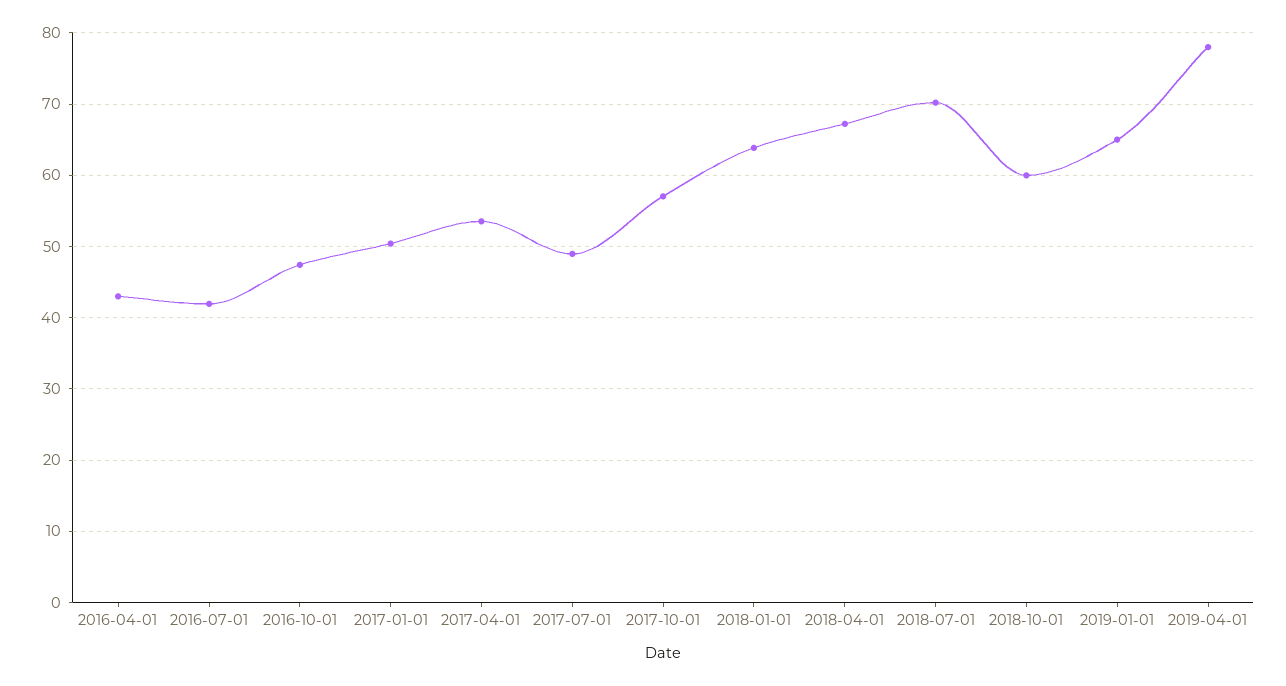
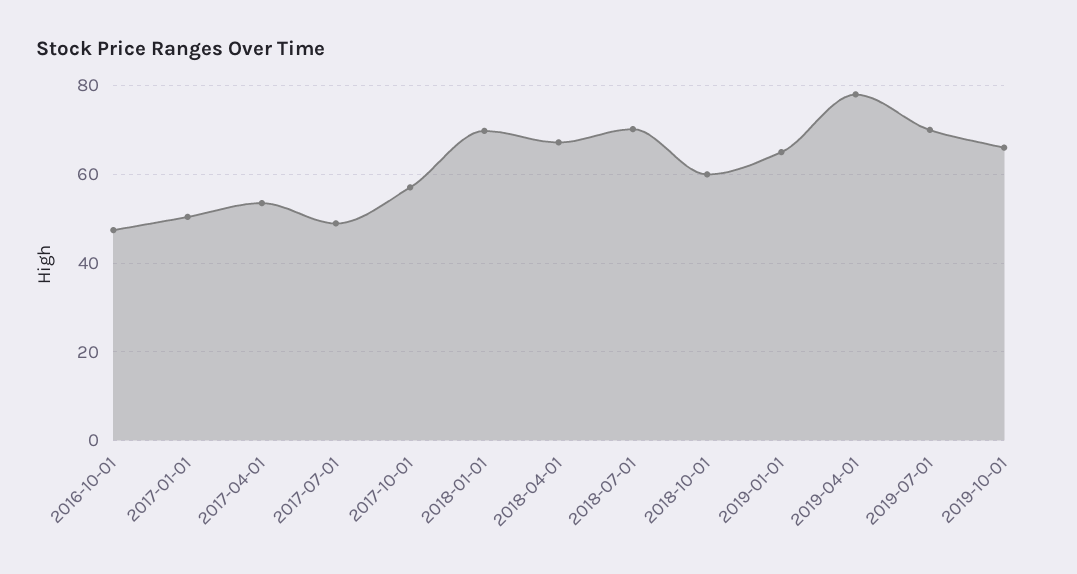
2016-04-01: 43 -> none
2016-07-01: 42 -> none
2018-01-01: 64 -> 70
2019-07-01: none -> 70
2019-10-01: none -> 66

